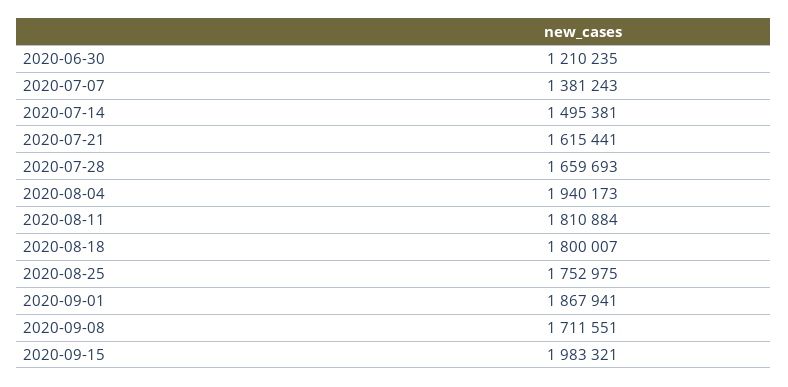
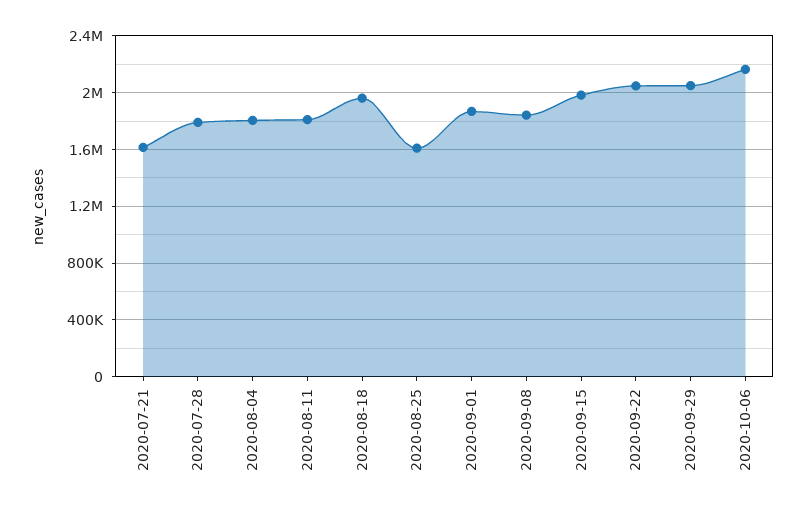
2020-06-30: 1210235 -> none
2020-07-07: 1381243 -> none
2020-07-14: 1495381 -> none
2020-07-28: 1659693 -> 1800000
2020-08-04: 1940173 -> 1800000
2020-08-18: 1800007 -> 1950000
2020-08-25: 1752975 -> 1600000
2020-09-08: 1711551 -> 1850000
2020-09-22: none -> 2050000
2020-09-29: none -> 2050000
2020-10-06: none -> 2150000

